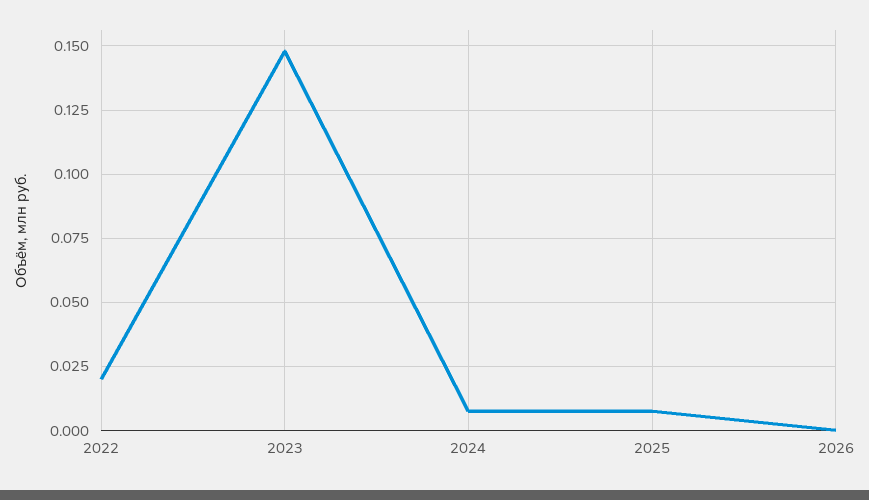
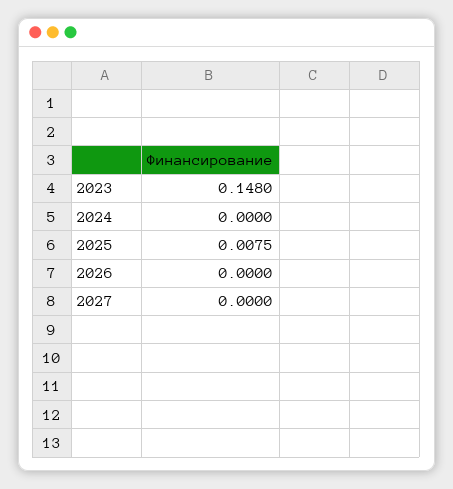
2022: 0.02 -> none
2024: 0.0075 -> 0
2027: none -> 0

